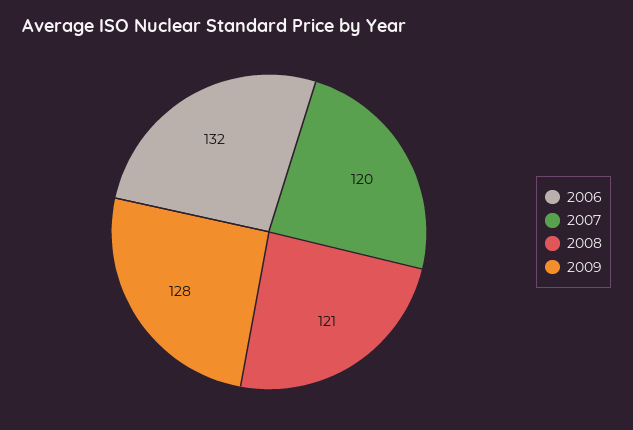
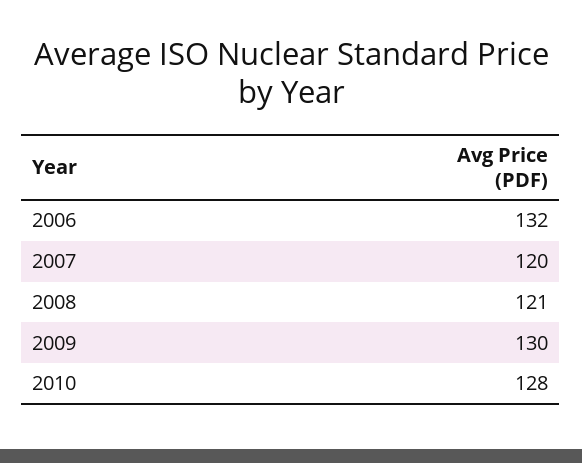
2009: 128 -> 130
2010: none -> 128

